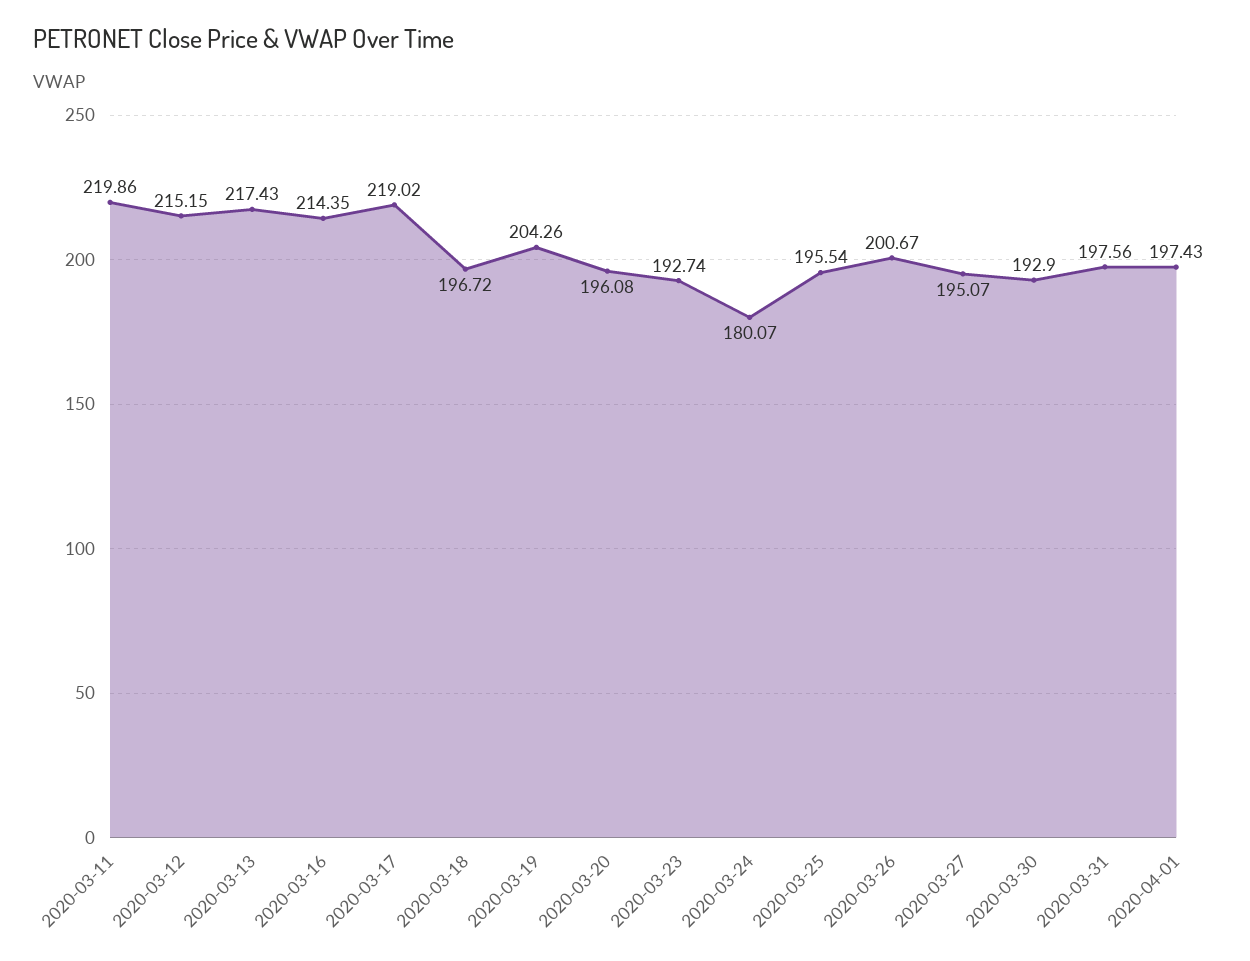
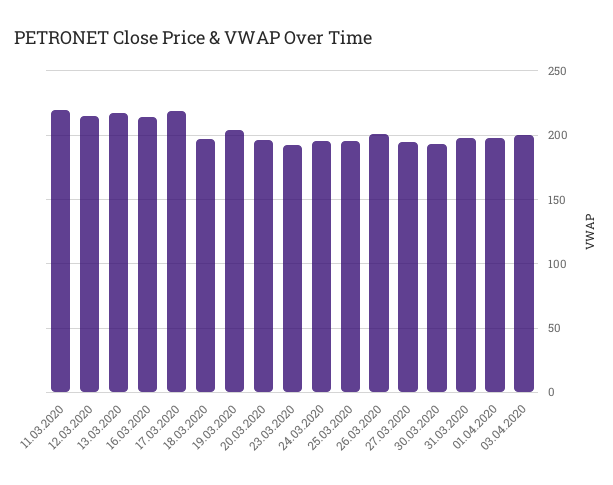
2020-03-24: 180.07 -> 195
03.04.2020: none -> 200

